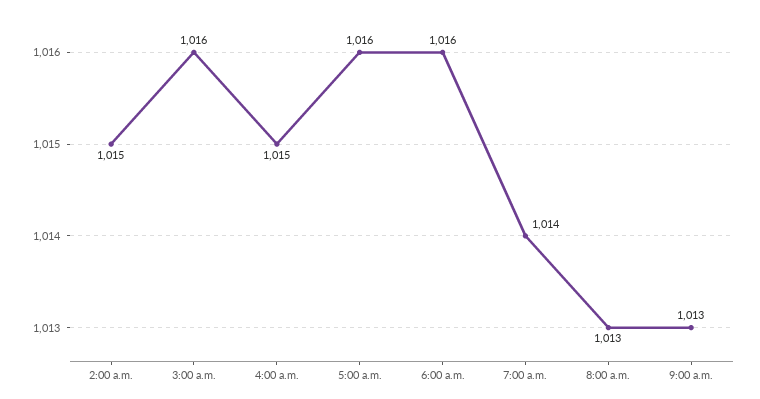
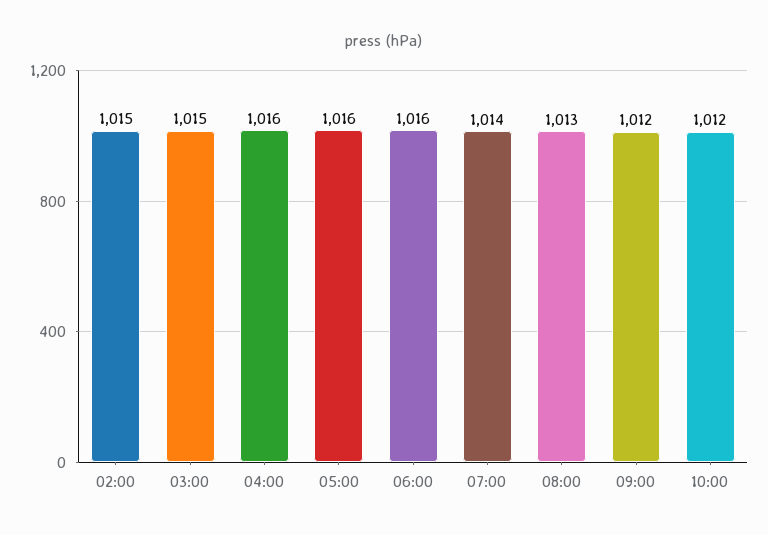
3:00 a.m.: 1016 -> 1015
4:00 a.m.: 1015 -> 1016
9:00 a.m.: 1013 -> 1012
10:00: none -> 1012

